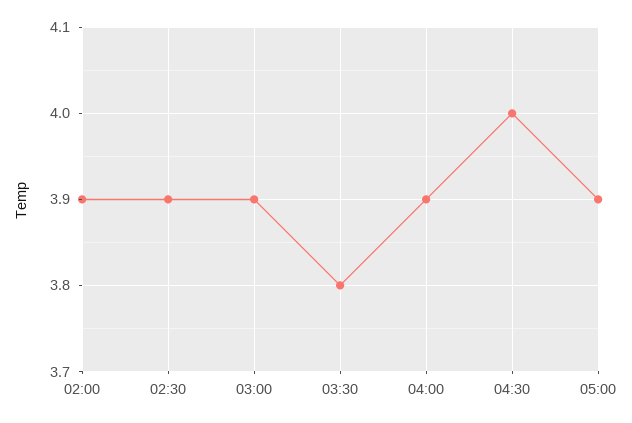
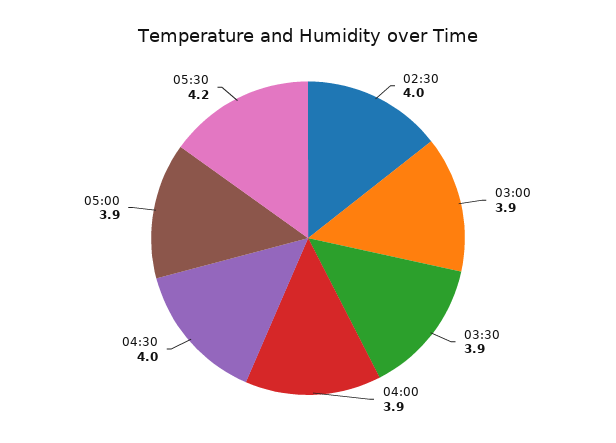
02:00: 3.9 -> none
02:30: 3.9 -> 4
03:30: 3.8 -> 3.9
05:30: none -> 4.2

